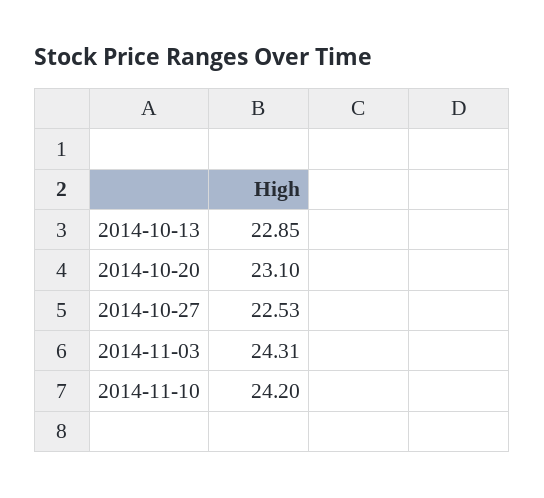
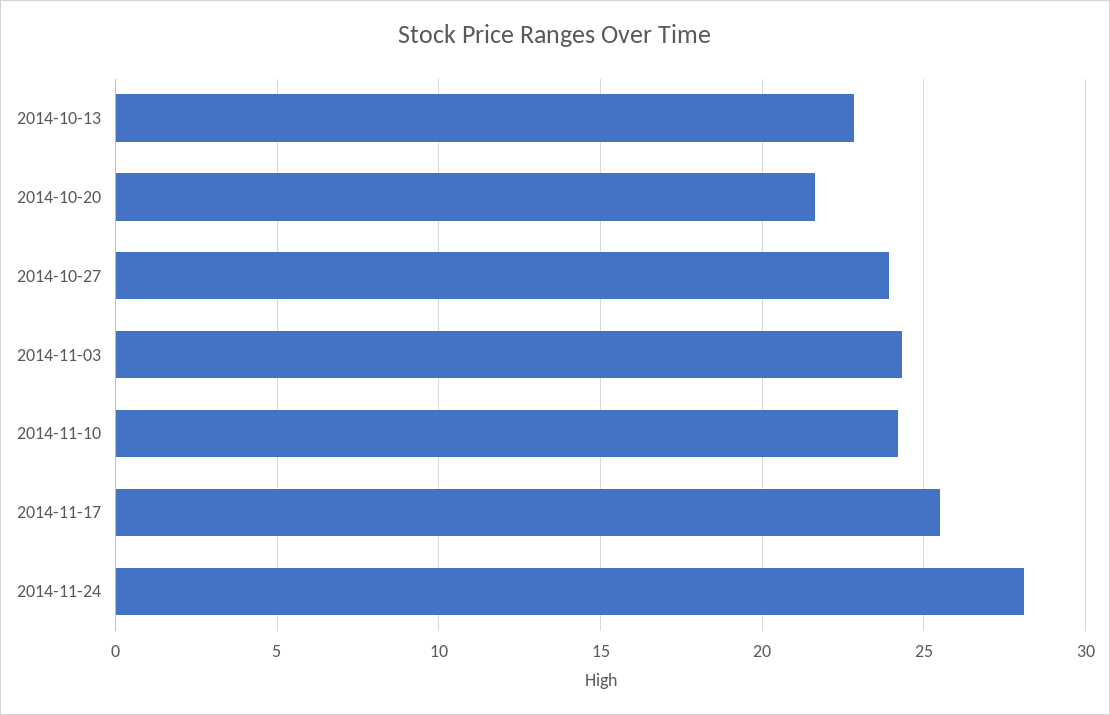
2014-10-20: 23.1 -> 21.5
2014-10-27: 22.53 -> 24
2014-11-17: none -> 25.5
2014-11-24: none -> 28

